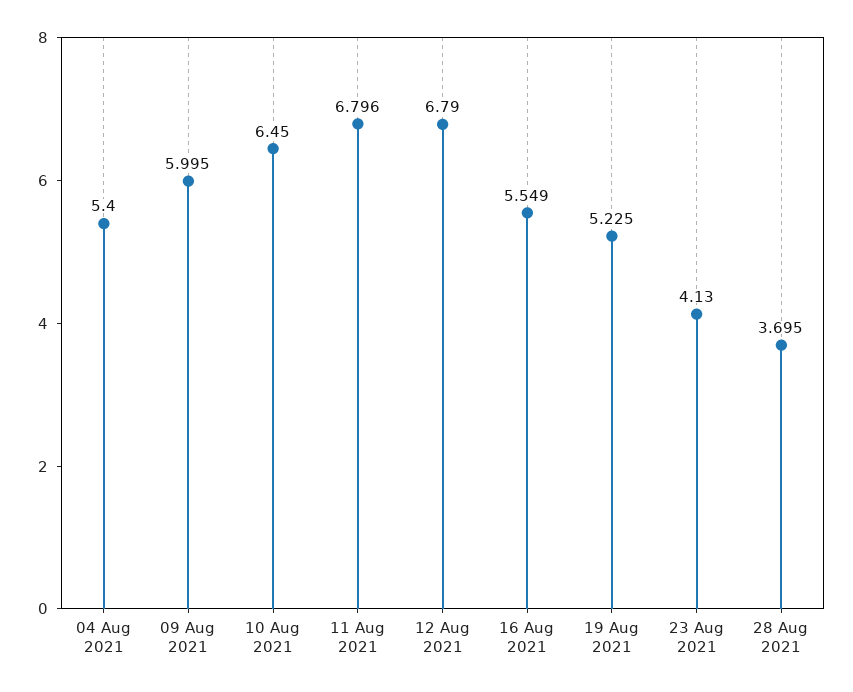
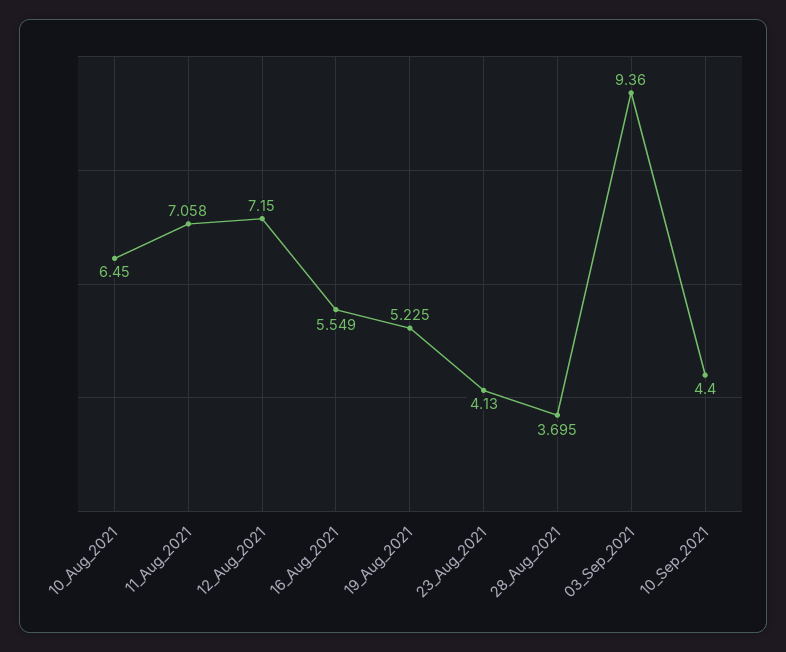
04 Aug 2021: 5.4 -> none
09 Aug 2021: 5.995 -> none
11 Aug 2021: 6.796 -> 7.058
12 Aug 2021: 6.79 -> 7.15
03_Sep_2021: none -> 9.36
10_Sep_2021: none -> 4.4

